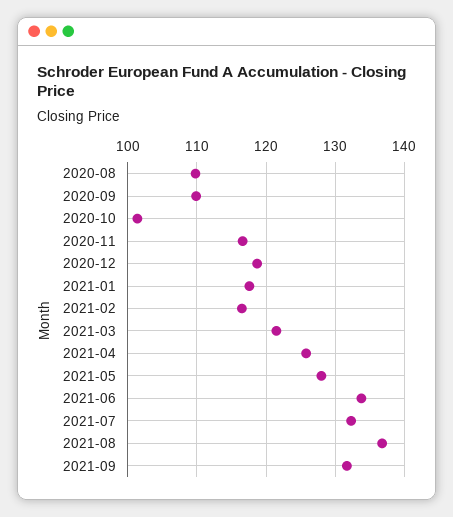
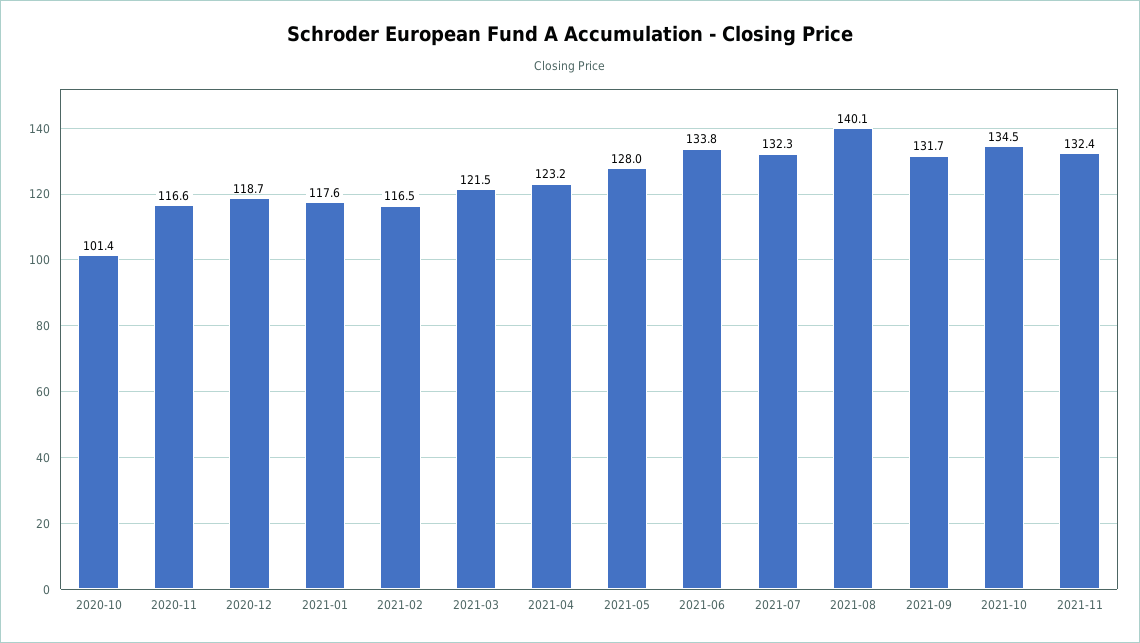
2020-08: 110 -> none
2020-09: 110 -> none
2021-04: 126 -> 123.2
2021-08: 137 -> 140.1
2021-10: none -> 134.5
2021-11: none -> 132.4

